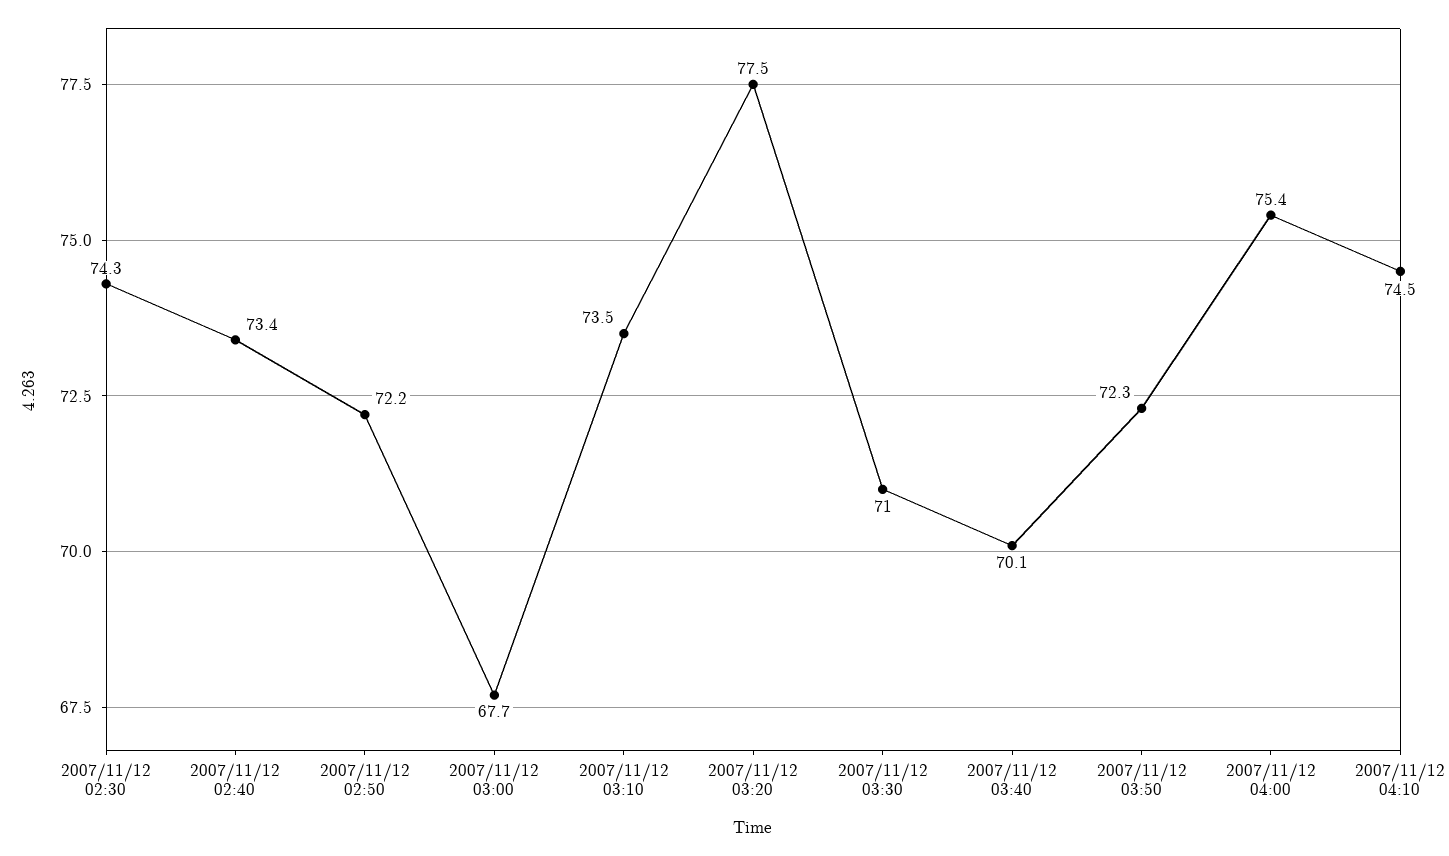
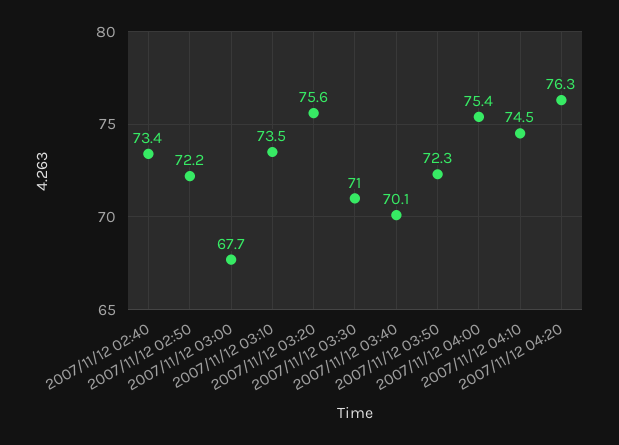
2007/11/12 02:30: 74.3 -> none
2007/11/12 03:20: 77.5 -> 75.6
2007/11/12 04:20: none -> 76.3

